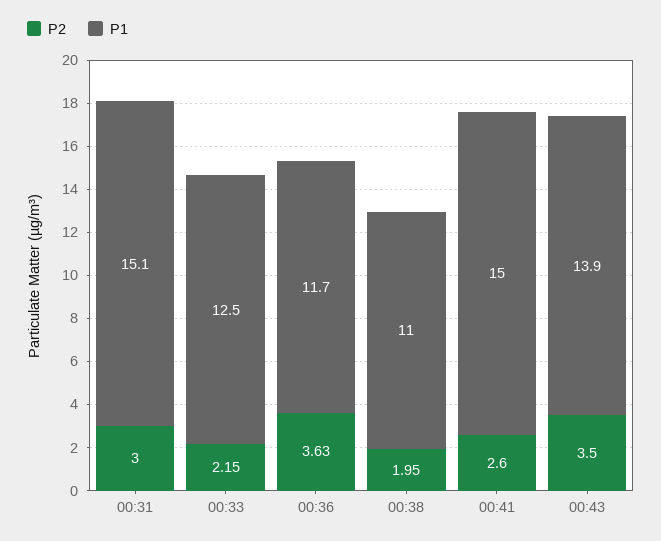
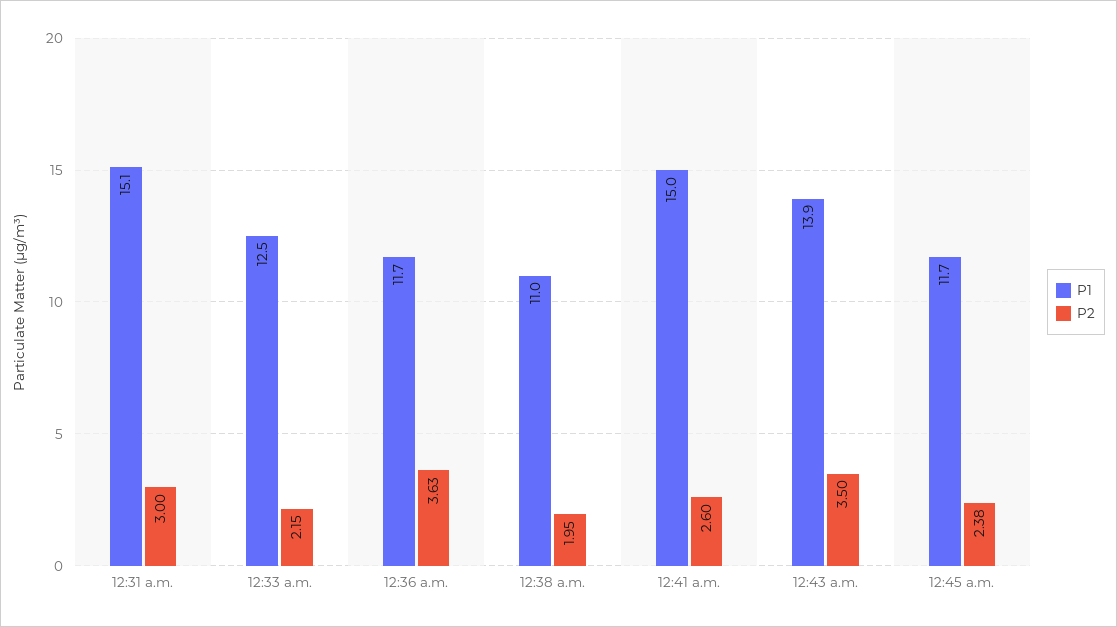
P1, 12:45 a.m.: none -> 11.7
P2, 12:45 a.m.: none -> 2.38

